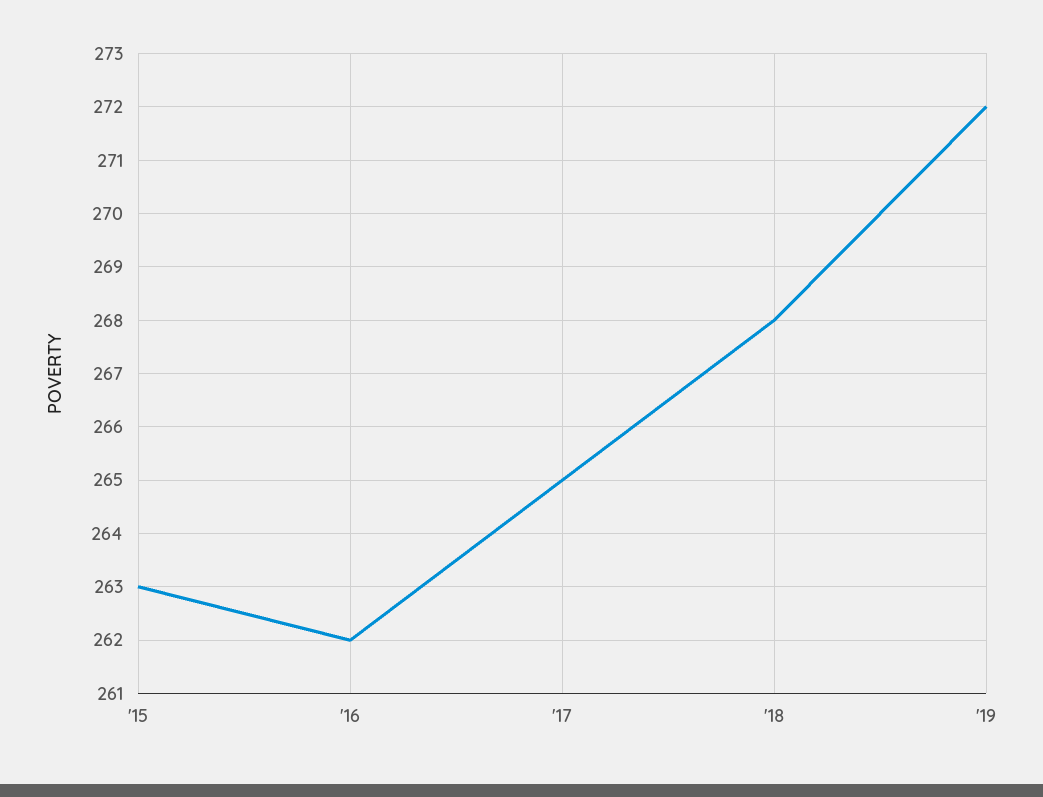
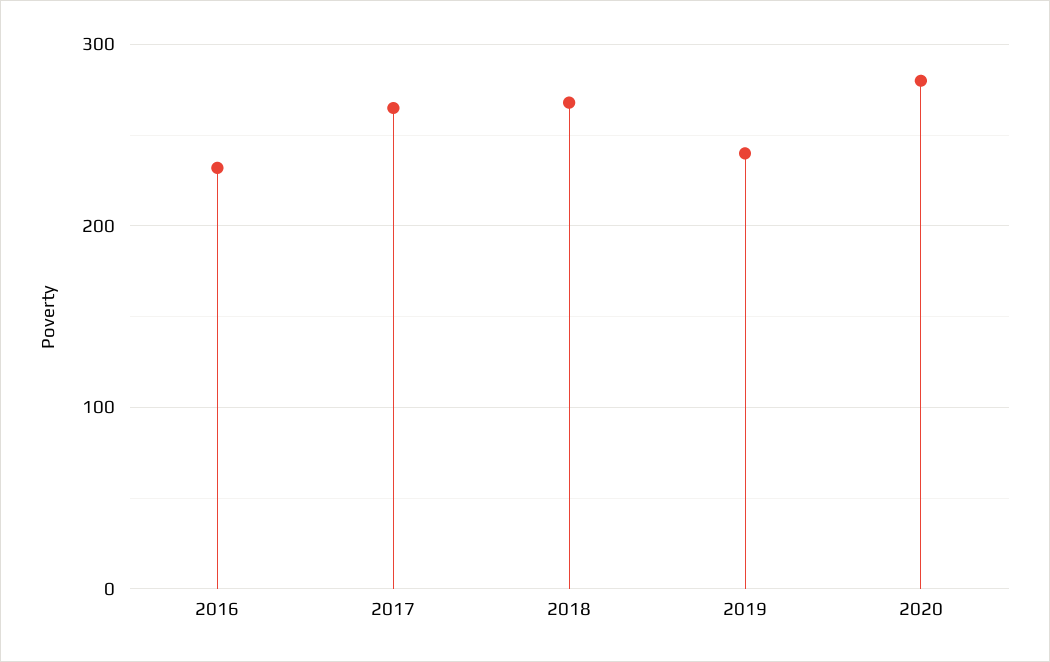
'15: 263 -> none
'16: 262 -> 230
'19: 272 -> 240
2020: none -> 280

